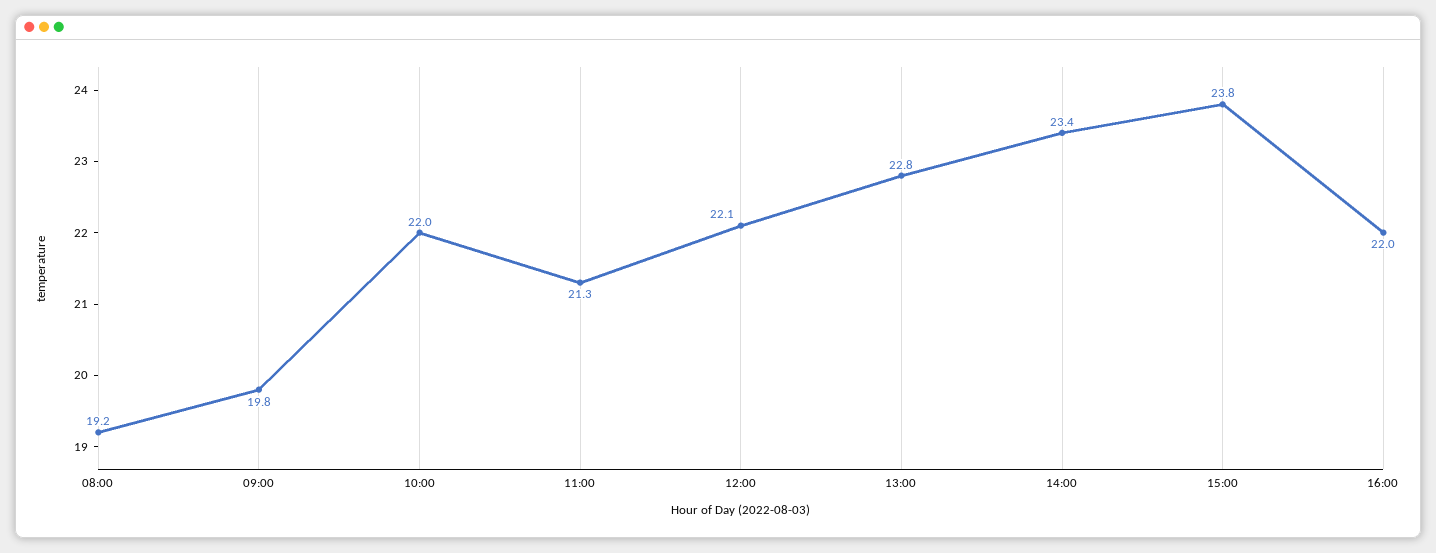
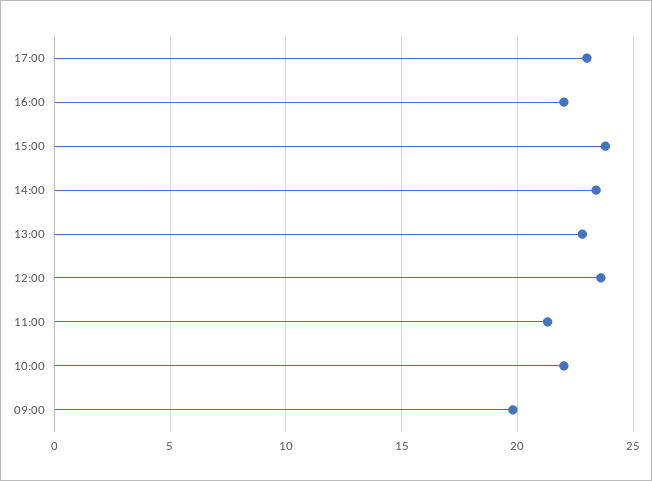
08:00: 19.2 -> none
12:00: 22.1 -> 23.5
17:00: none -> 23

